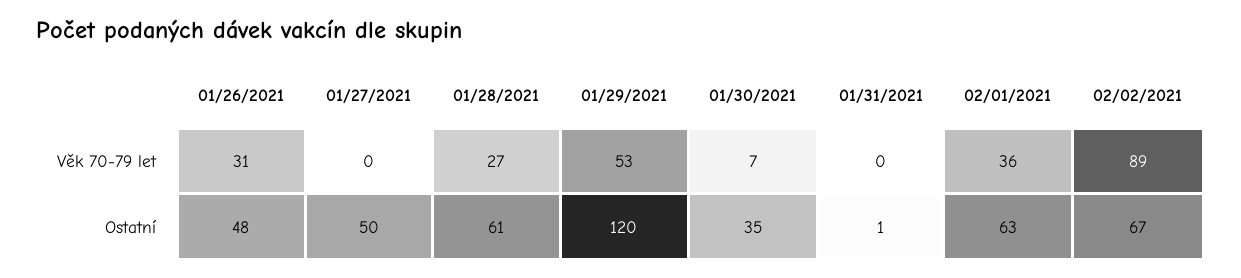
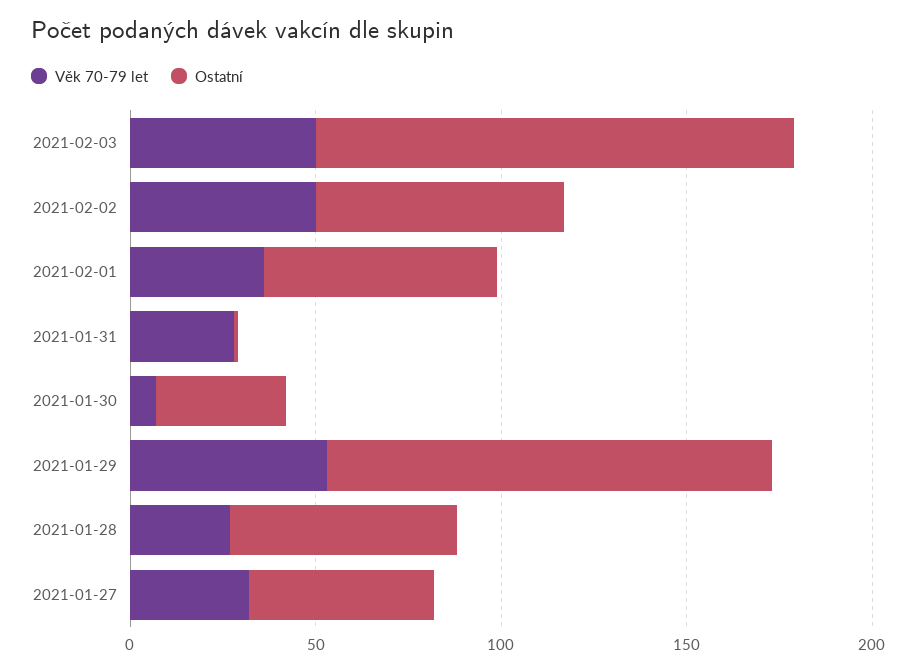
Věk 70-79 let, 01/26/2021: 31 -> none
Věk 70-79 let, 01/27/2021: 0 -> 30
Věk 70-79 let, 01/31/2021: 0 -> 30
Věk 70-79 let, 02/02/2021: 89 -> 50
Ostatní, 01/26/2021: 48 -> none
Věk 70-79 let, 2021-02-03: none -> 50
Ostatní, 2021-02-03: none -> 130

